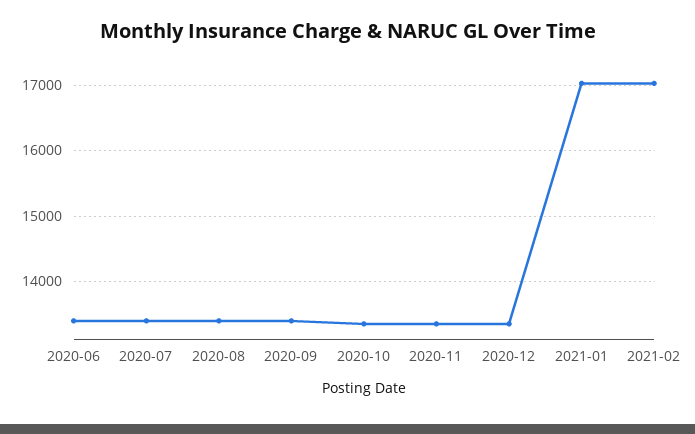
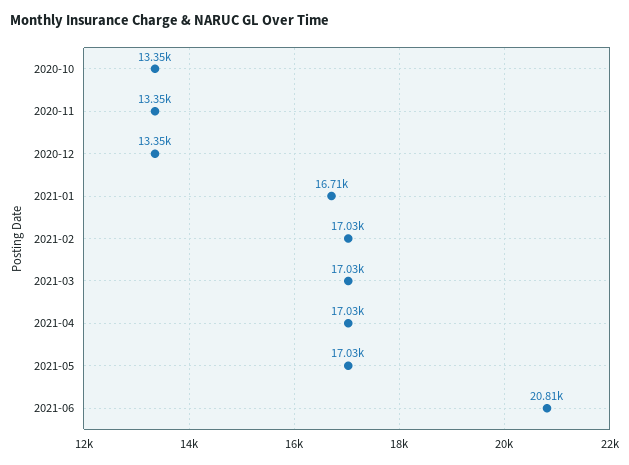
2020-06: 13400 -> none
2020-07: 13400 -> none
2020-08: 13400 -> none
2020-09: 13400 -> none
2021-01: 17000 -> 16710
2021-03: none -> 17030
2021-04: none -> 17030
2021-05: none -> 17030
2021-06: none -> 20810

